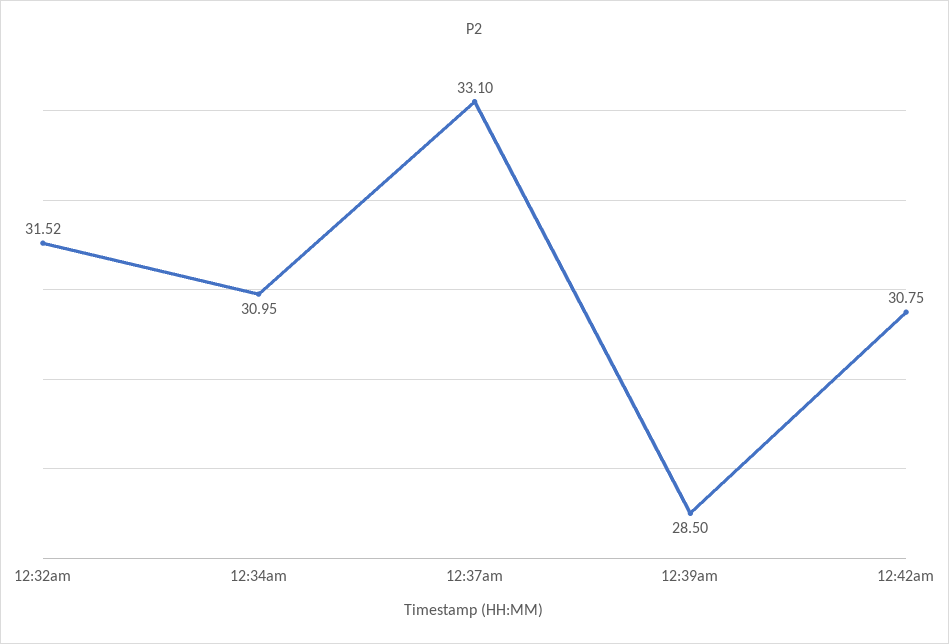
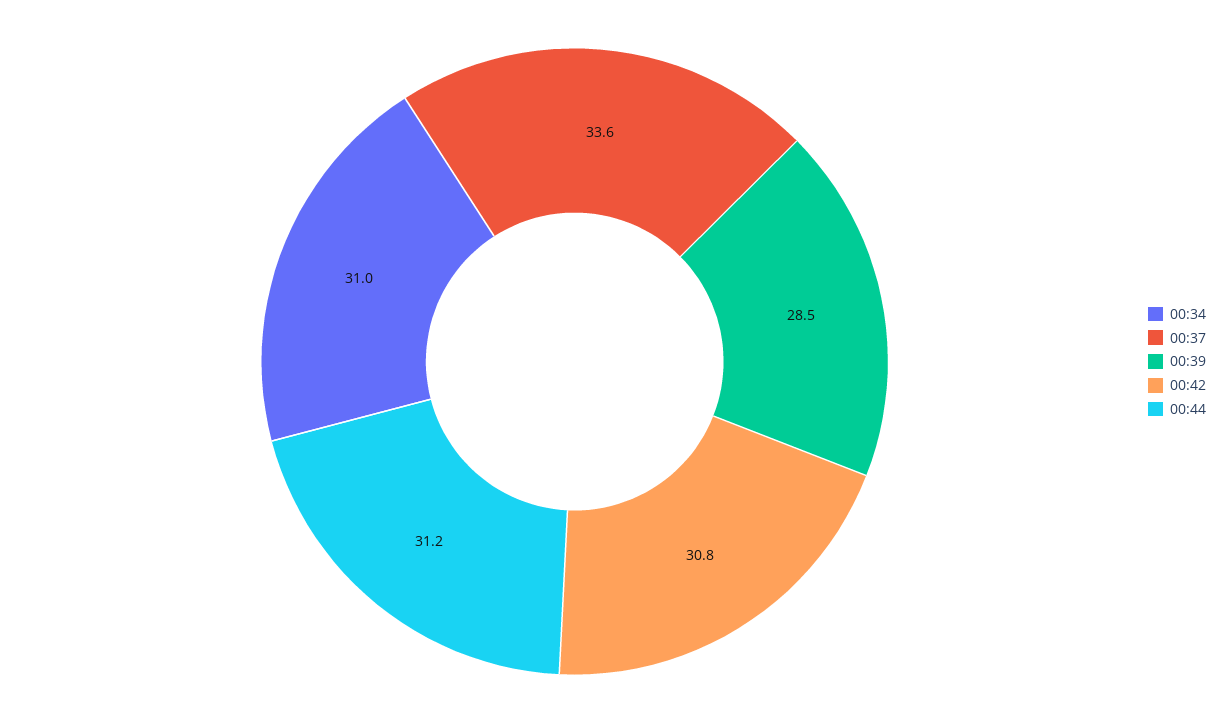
12:32am: 31.52 -> none
12:37am: 33.1 -> 33.6
00:44: none -> 31.2

